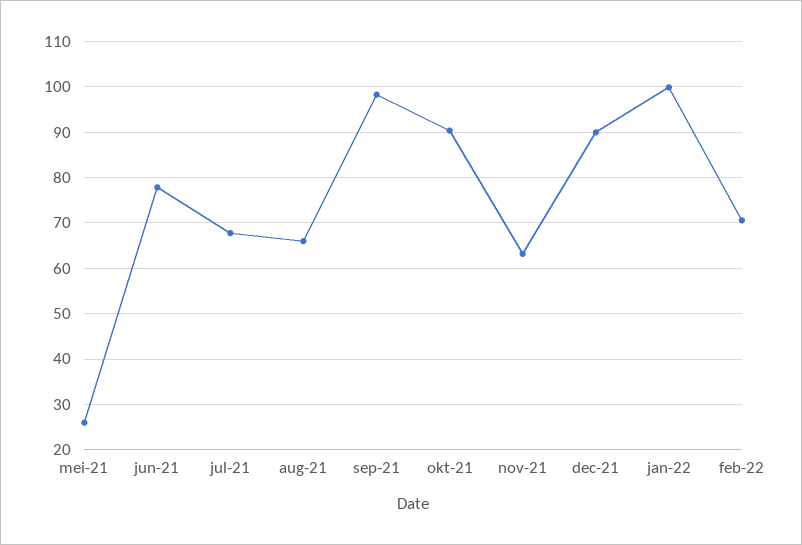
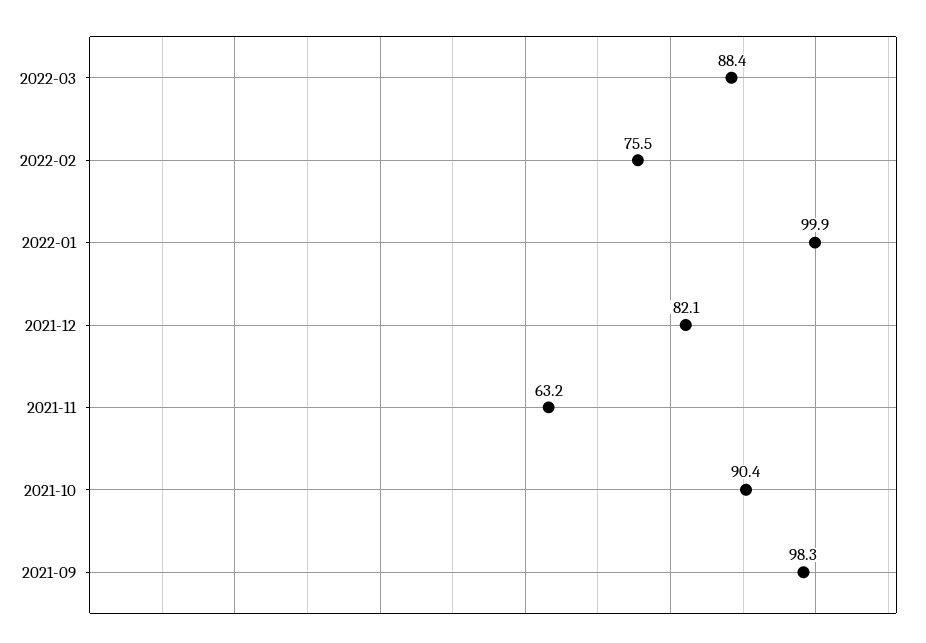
mei-21: 26 -> none
jun-21: 78 -> none
jul-21: 68 -> none
aug-21: 66 -> none
dec-21: 90 -> 82.1
feb-22: 70 -> 75.5
2022-03: none -> 88.4

